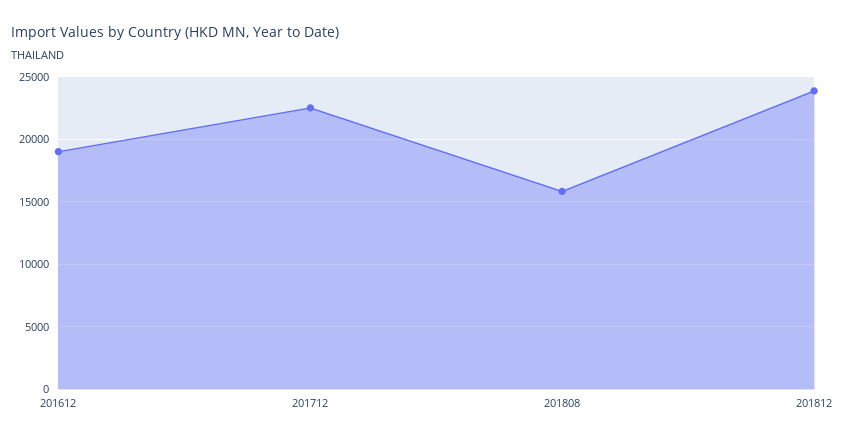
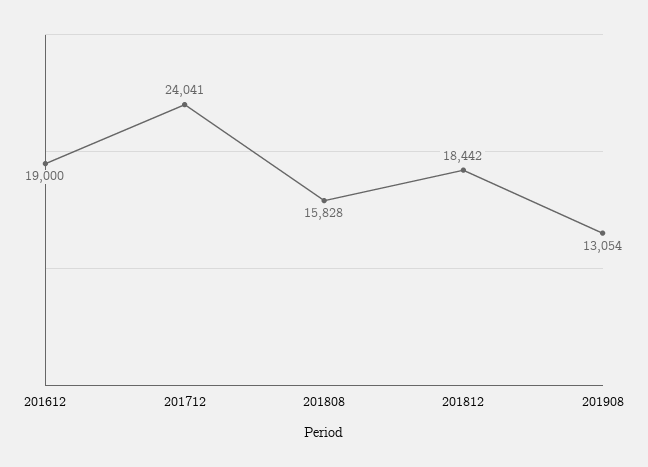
201712: 22500 -> 24041
201812: 24000 -> 18442
201908: none -> 13054

